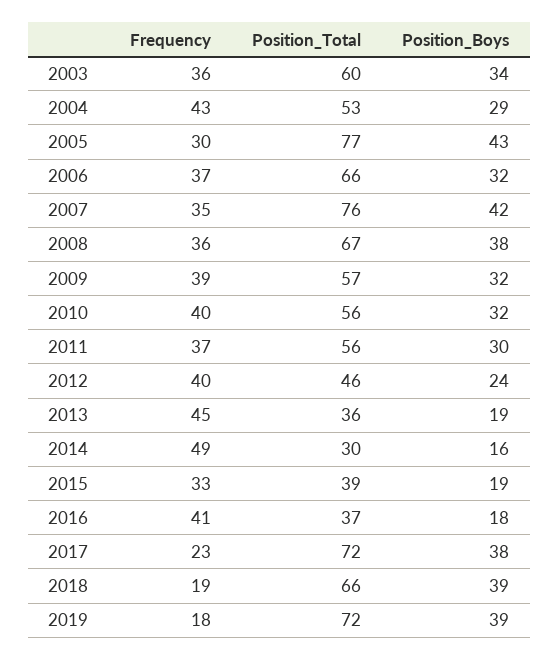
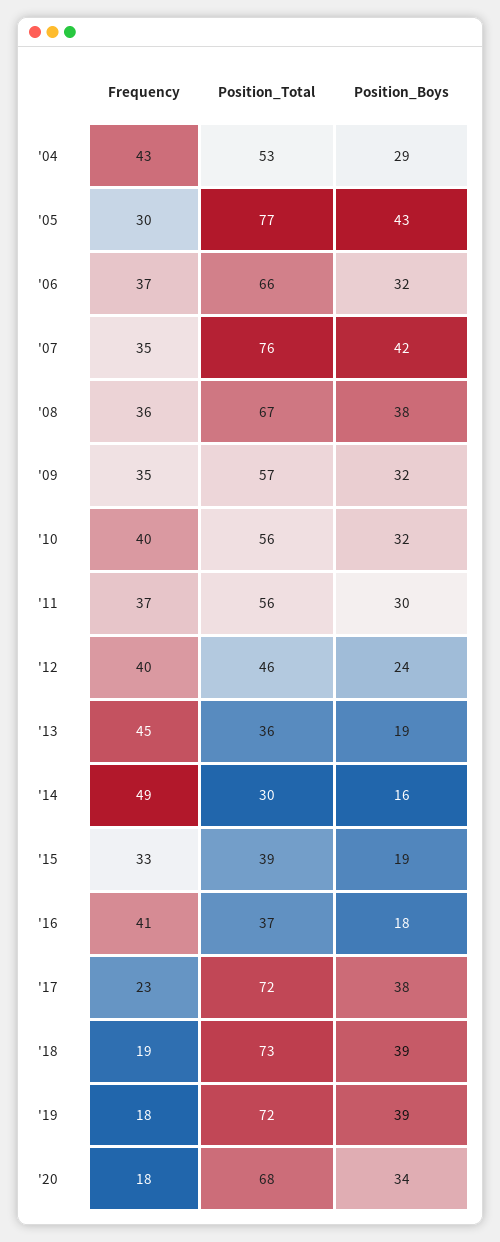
Frequency, 2003: 36 -> none
Position_Total, 2003: 60 -> none
Position_Boys, 2003: 34 -> none
Frequency, 2009: 39 -> 35
Position_Total, 2018: 66 -> 73
Frequency, '20: none -> 18
Position_Total, '20: none -> 68
Position_Boys, '20: none -> 34

